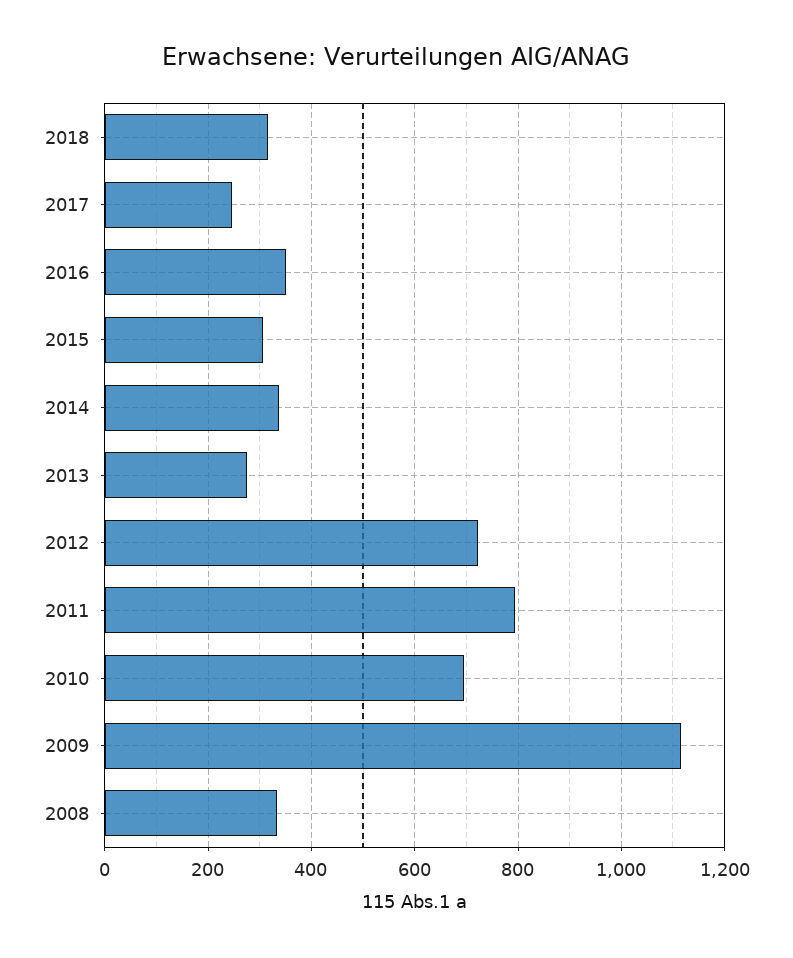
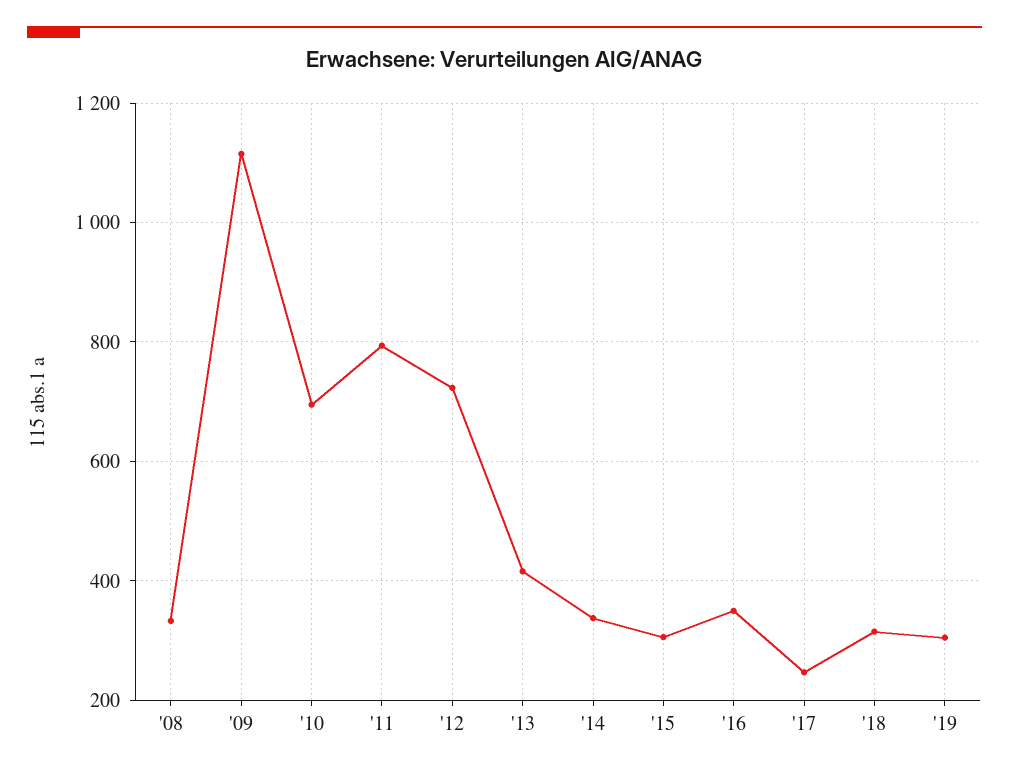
2013: 280 -> 420
'19: none -> 300

